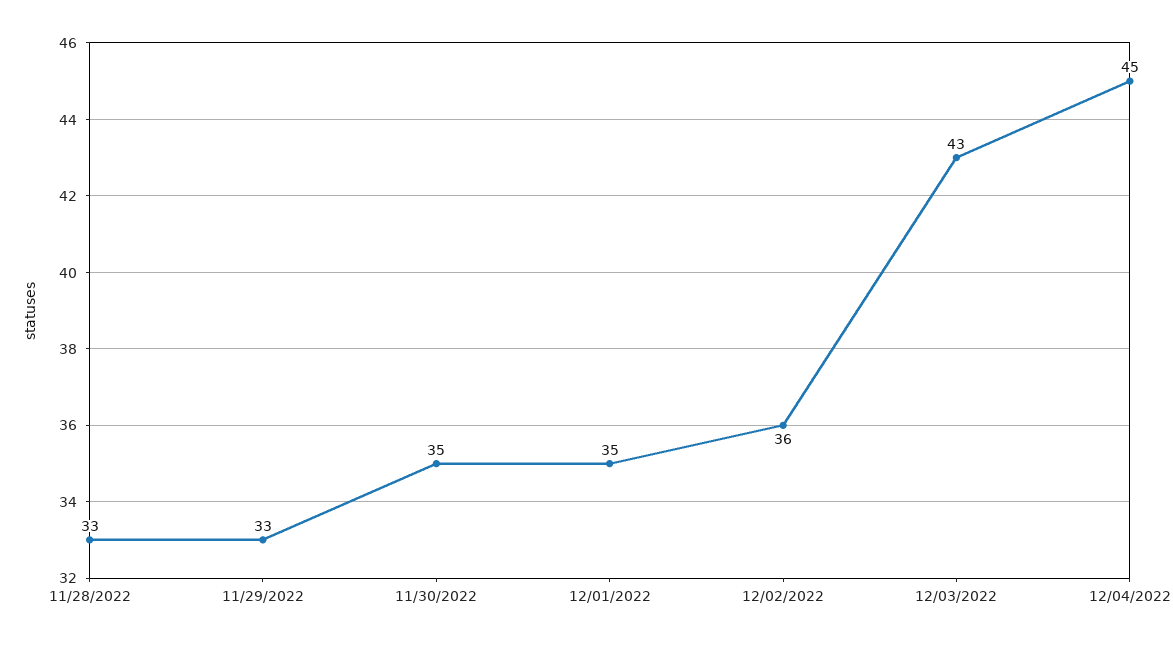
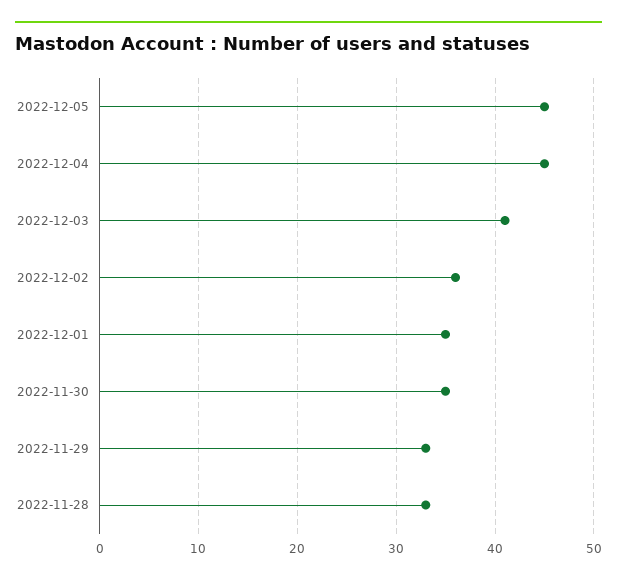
12/03/2022: 43 -> 41
2022-12-05: none -> 45

